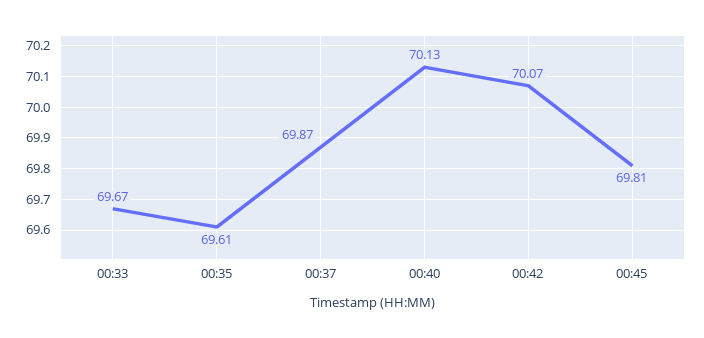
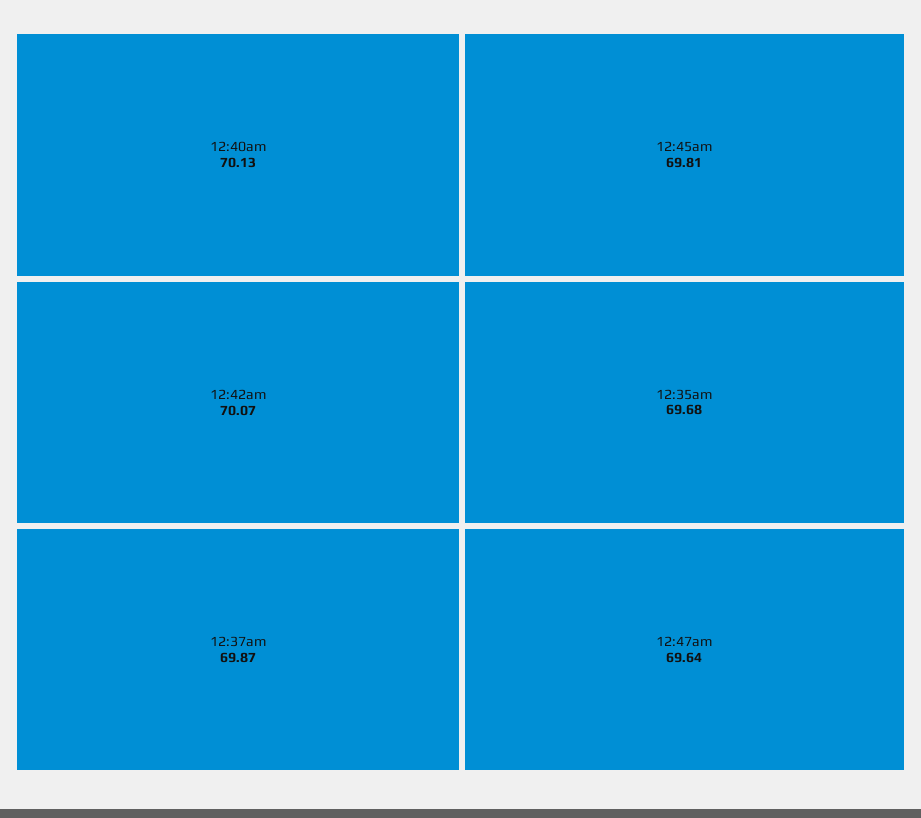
00:33: 69.67 -> none
00:35: 69.61 -> 69.68
12:47am: none -> 69.64

